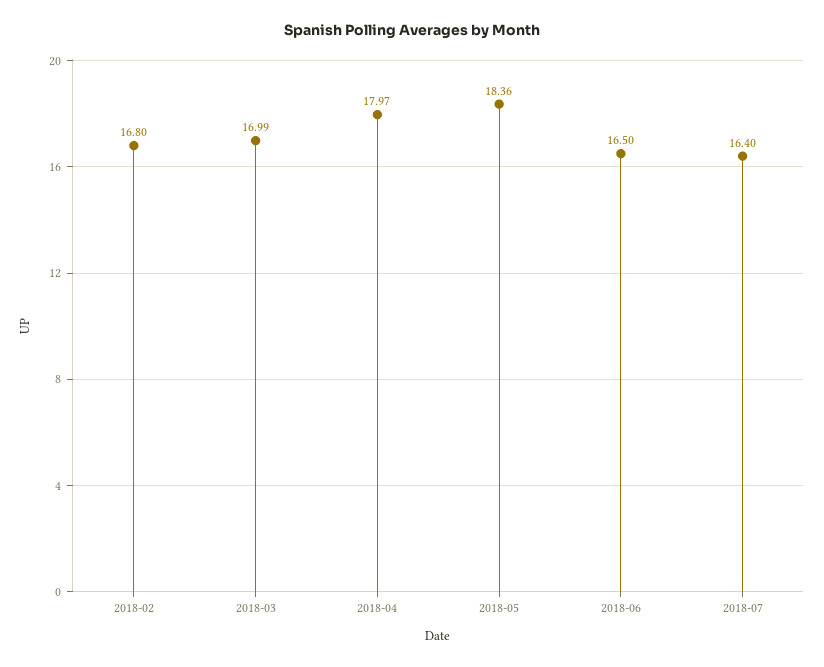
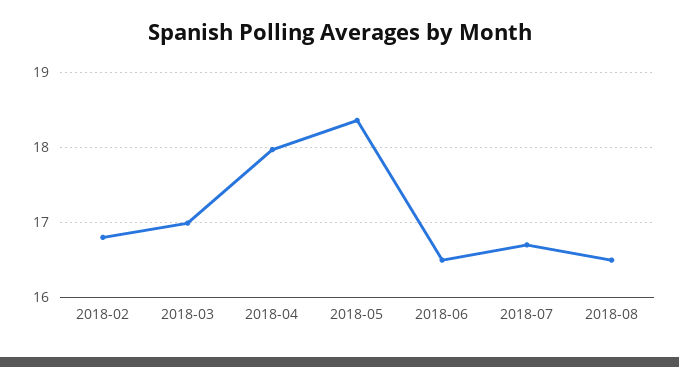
2018-07: 16.4 -> 16.7
2018-08: none -> 16.5

